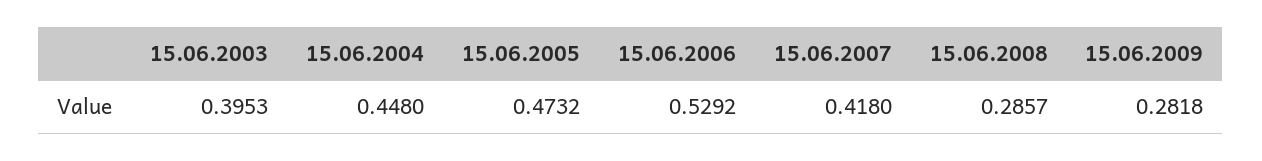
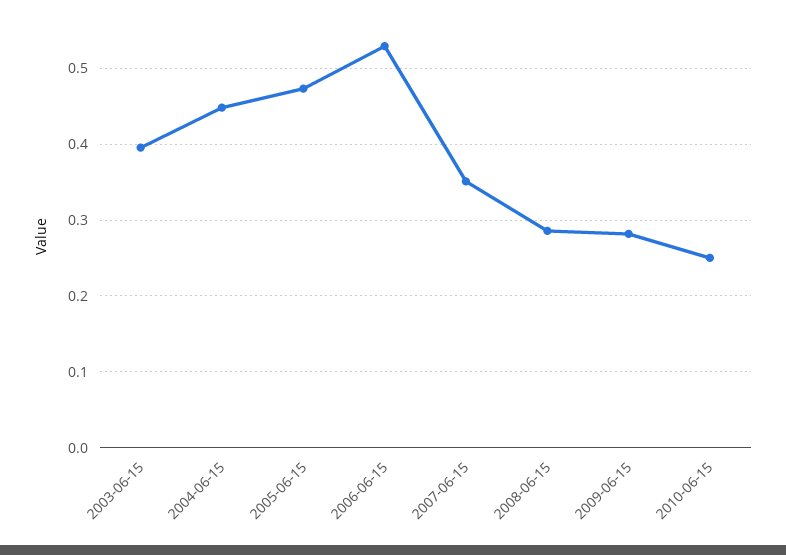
15.06.2007: 0.418 -> 0.35
2010-06-15: none -> 0.25

